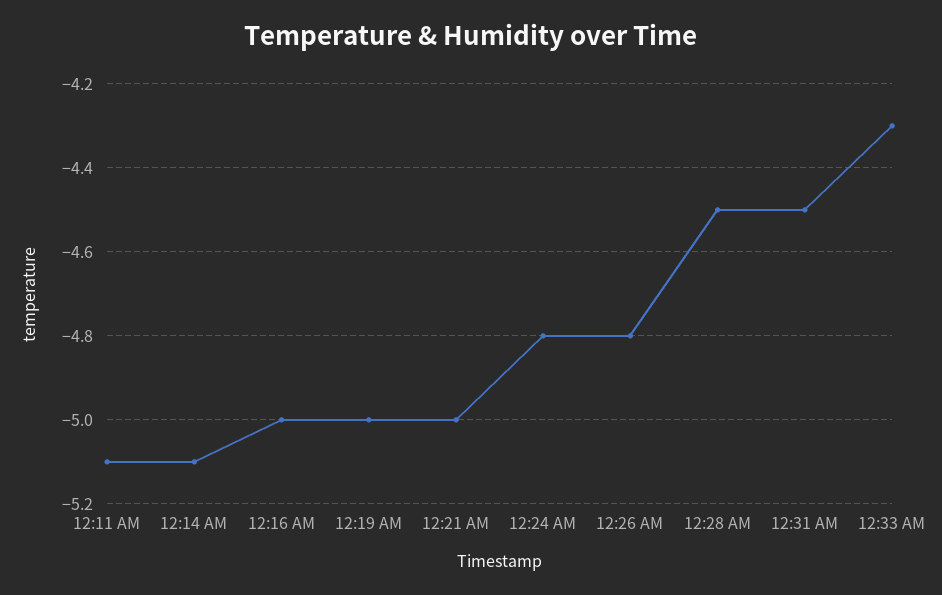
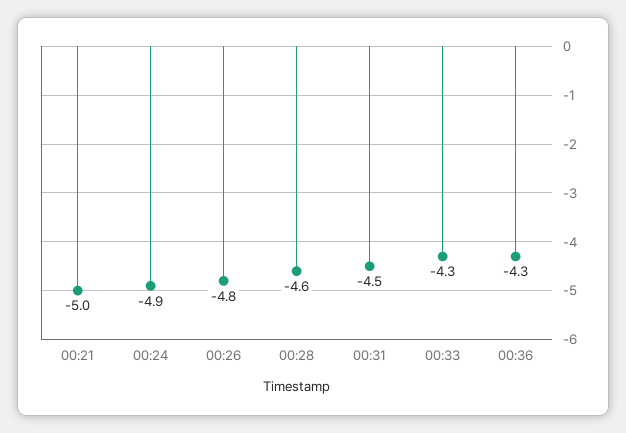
12:11 AM: -5.1 -> none
12:14 AM: -5.1 -> none
12:16 AM: -5 -> none
12:19 AM: -5 -> none
12:24 AM: -4.8 -> -4.9
12:28 AM: -4.5 -> -4.6
00:36: none -> -4.3

